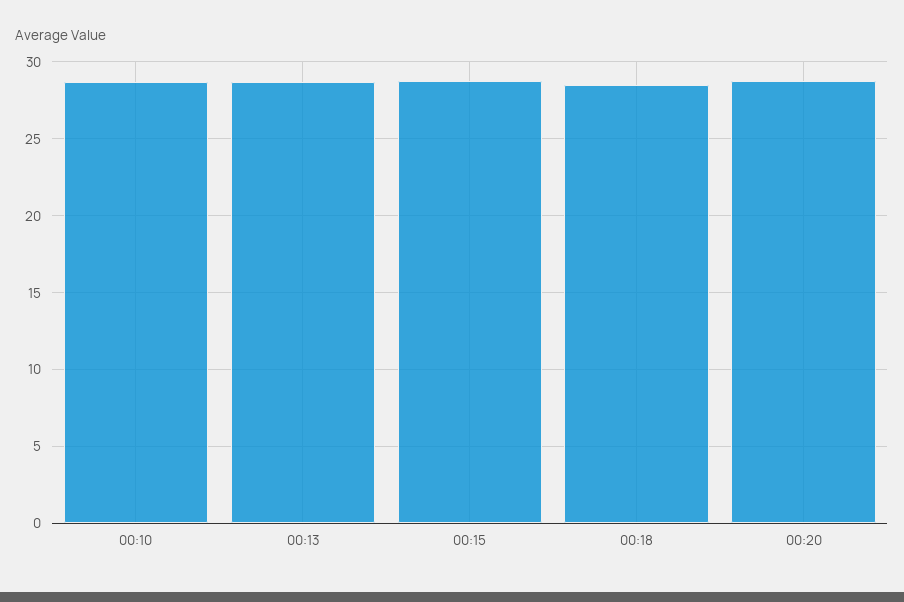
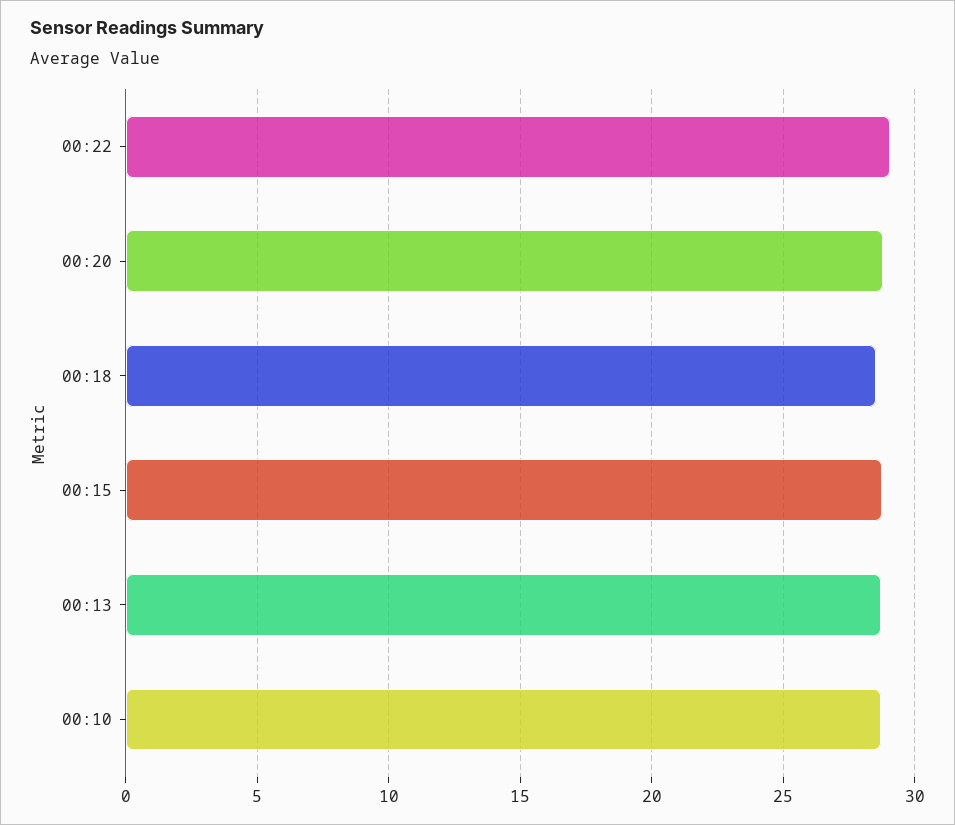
00:22: none -> 29

